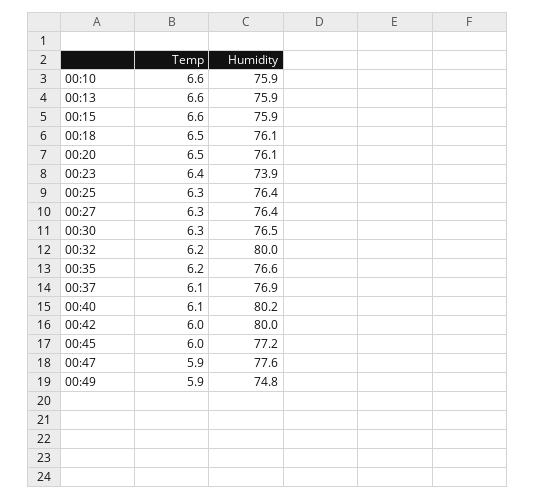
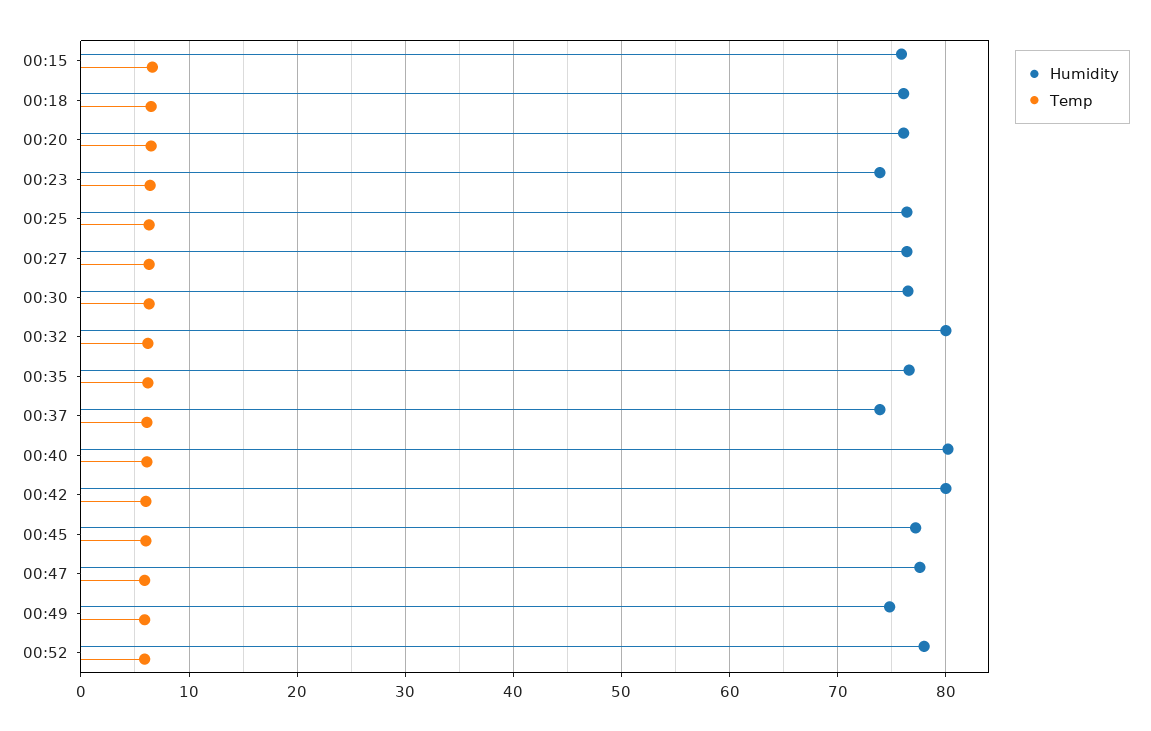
Temp, 00:10: 6.6 -> none
Humidity, 00:10: 75.9 -> none
Temp, 00:13: 6.6 -> none
Humidity, 00:13: 75.9 -> none
Humidity, 00:37: 76.9 -> 74
Humidity, 00:52: none -> 78
Temp, 00:52: none -> 6

